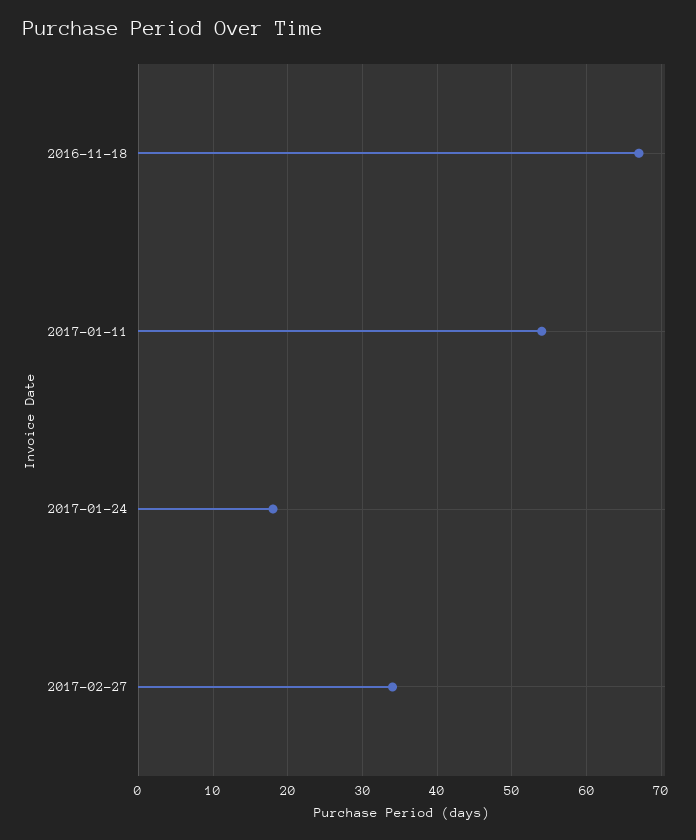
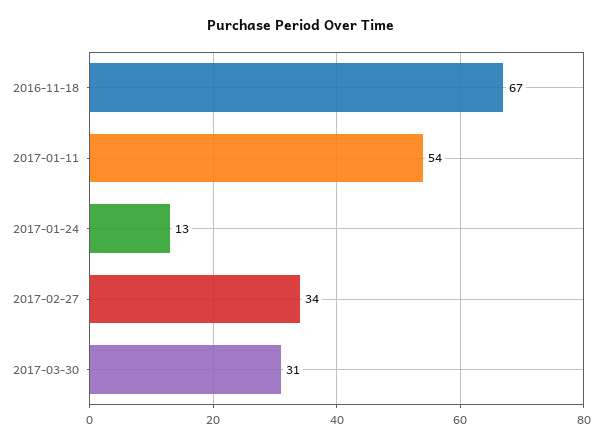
2017-01-24: 18 -> 13
2017-03-30: none -> 31

